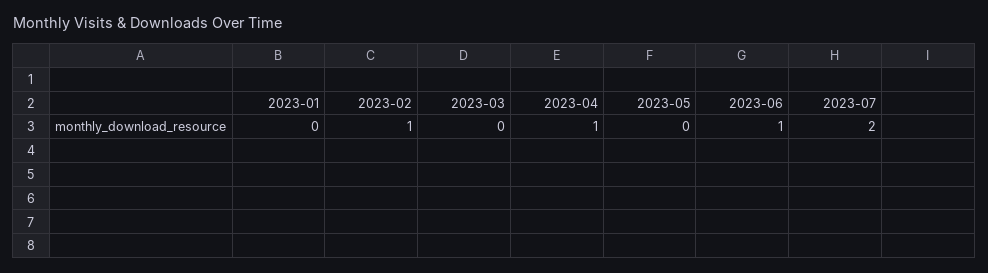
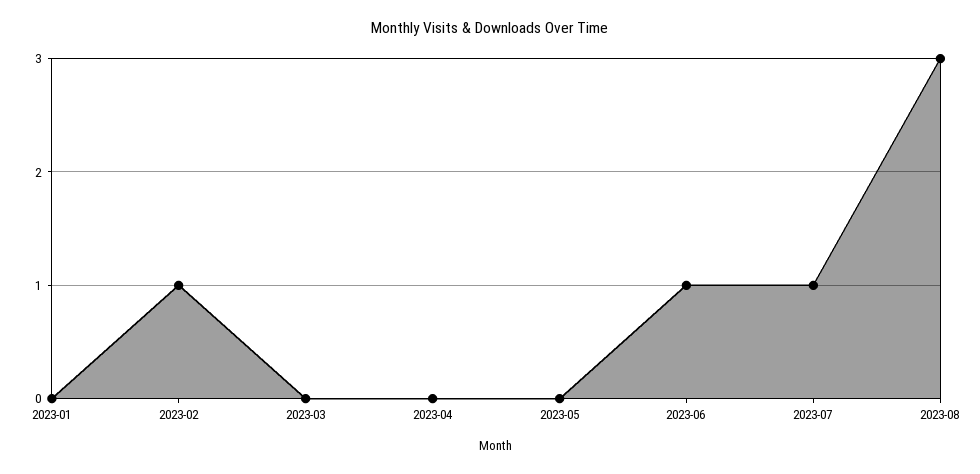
2023-04: 1 -> 0
2023-07: 2 -> 1
2023-08: none -> 3

